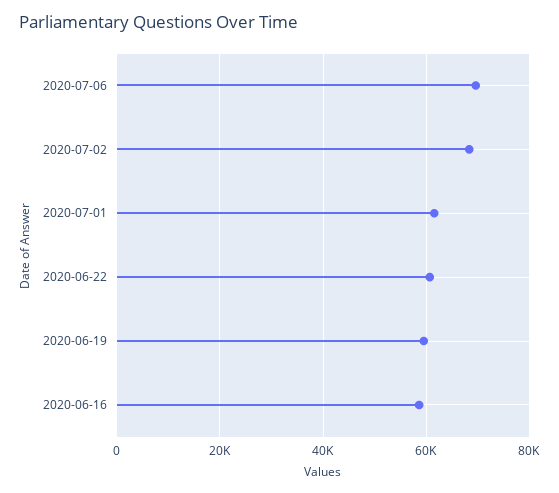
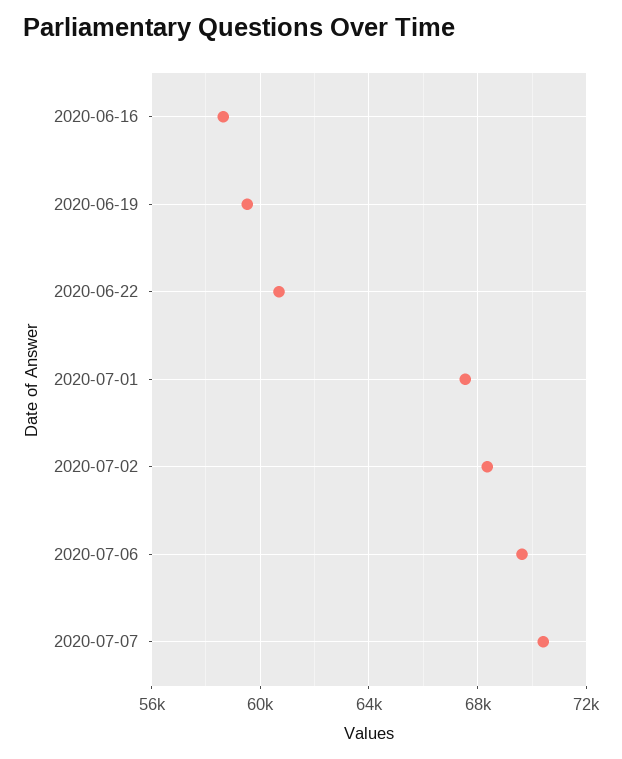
2020-07-01: 62000 -> 67500
2020-07-07: none -> 70500

